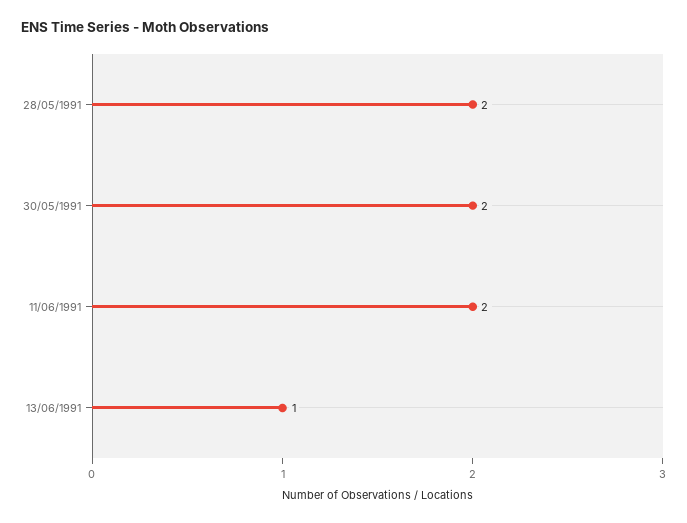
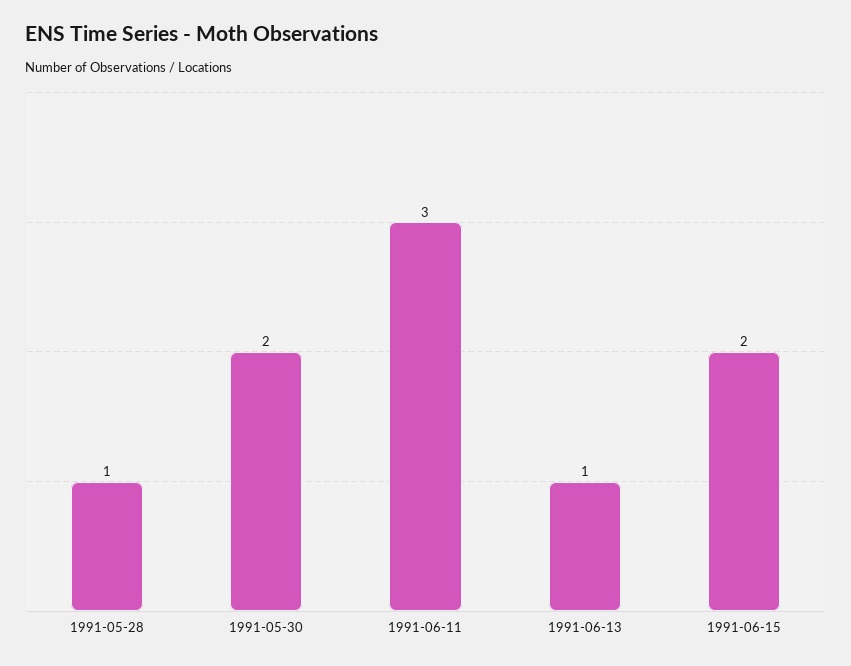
28/05/1991: 2 -> 1
11/06/1991: 2 -> 3
1991-06-15: none -> 2

